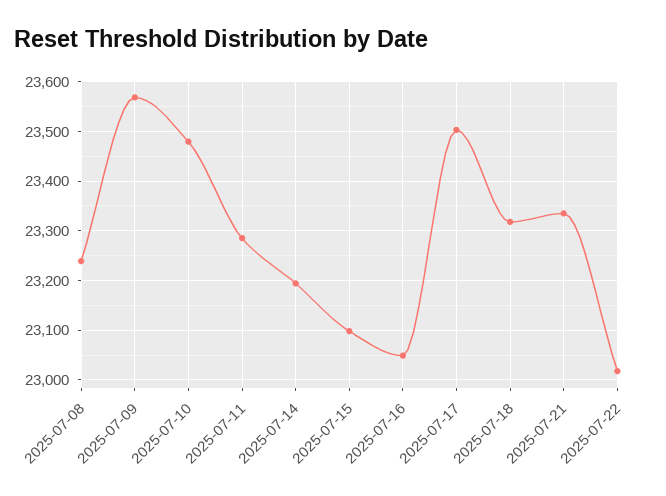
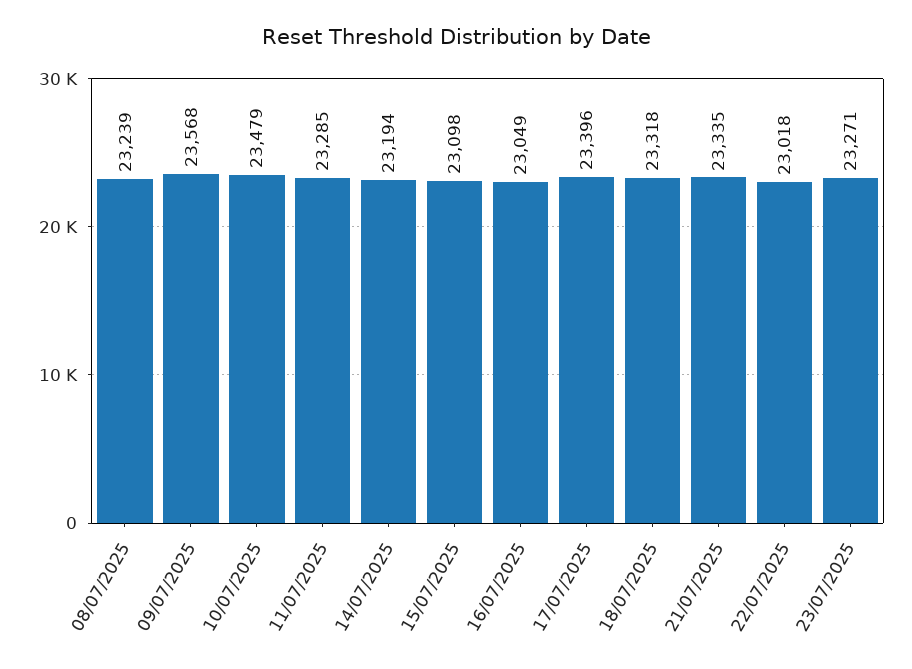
2025-07-17: 23500 -> 23396
23/07/2025: none -> 23271

